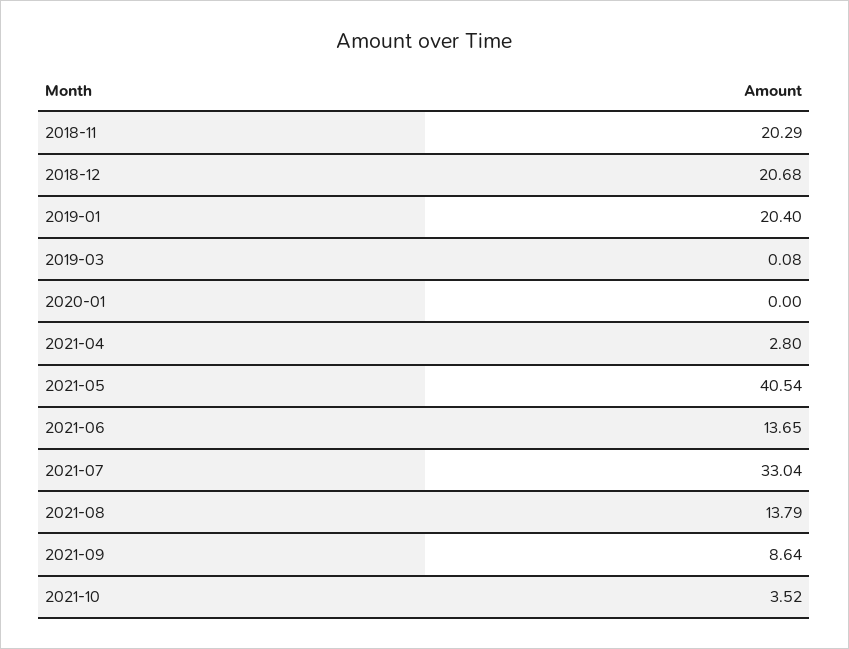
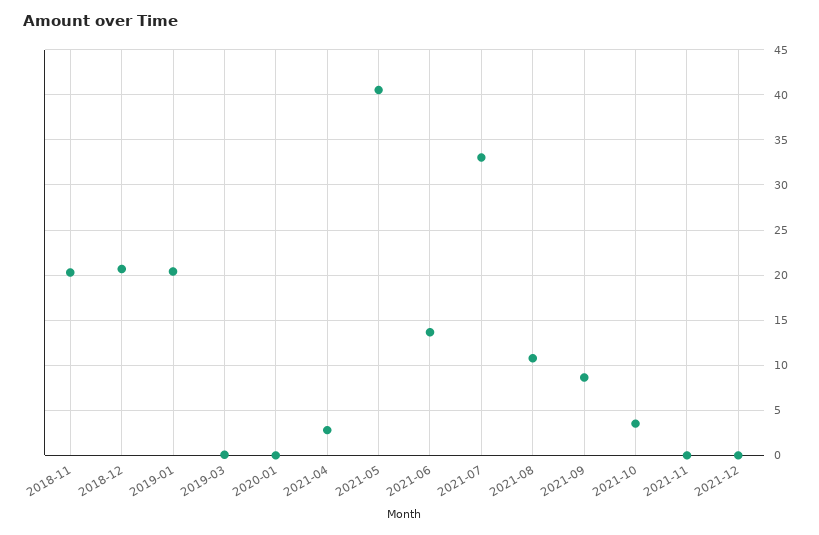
2021-08: 13.79 -> 11
2021-11: none -> 0
2021-12: none -> 0

